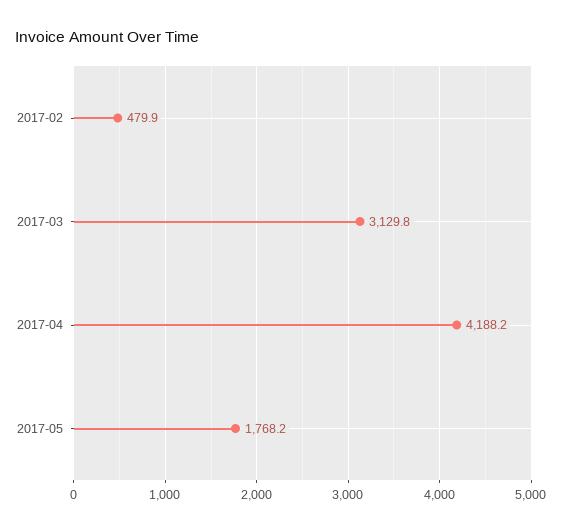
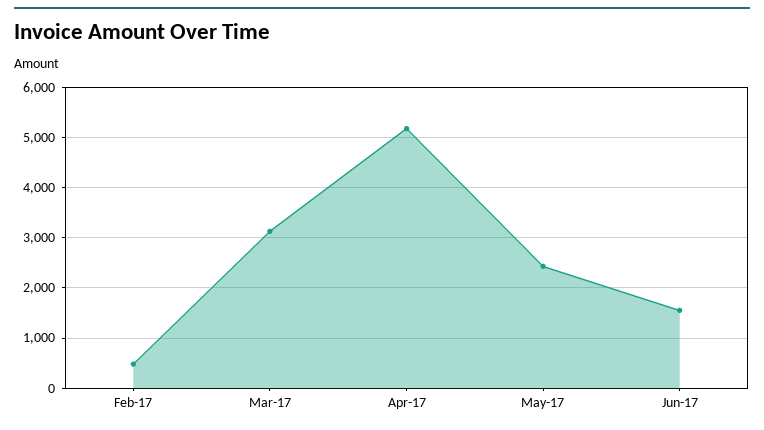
2017-04: 4188.2 -> 5200
2017-05: 1768.2 -> 2400
Jun-17: none -> 1600

